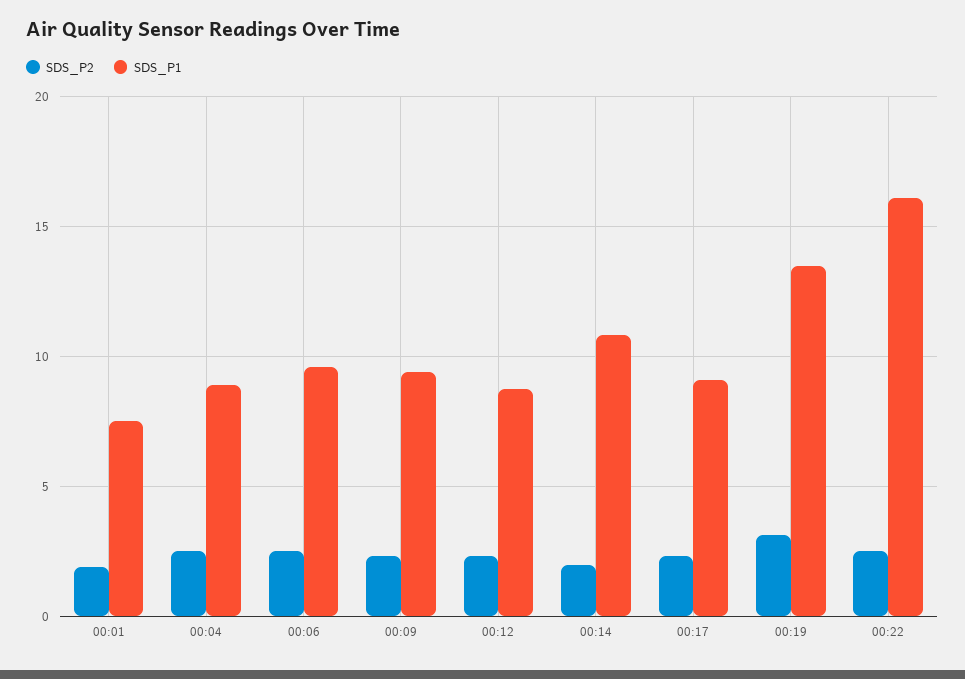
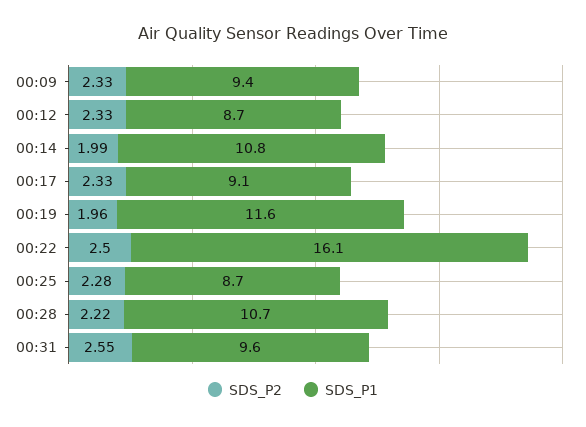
SDS_P2, 00:01: 2 -> none
SDS_P1, 00:01: 7.5 -> none
SDS_P2, 00:04: 2.5 -> none
SDS_P1, 00:04: 9 -> none
SDS_P2, 00:06: 2.5 -> none
SDS_P1, 00:06: 9.5 -> none
SDS_P2, 00:19: 3 -> 1.96
SDS_P1, 00:19: 13.5 -> 11.6
SDS_P2, 00:25: none -> 2.28
SDS_P1, 00:25: none -> 8.7
SDS_P2, 00:28: none -> 2.22
SDS_P1, 00:28: none -> 10.7
SDS_P2, 00:31: none -> 2.55
SDS_P1, 00:31: none -> 9.6

